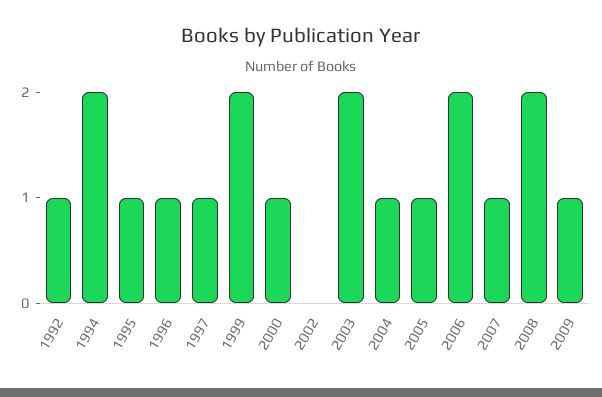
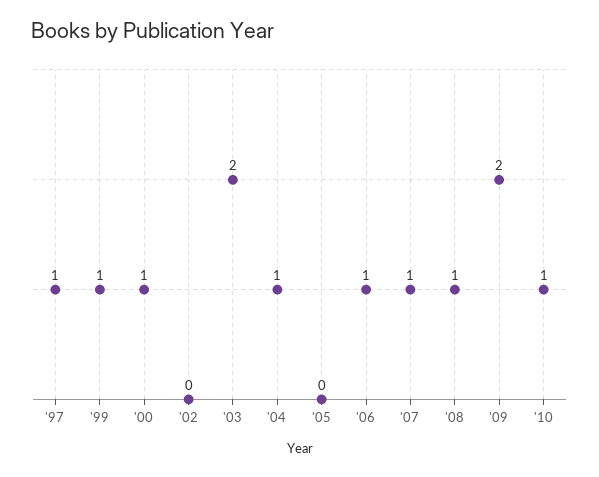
1992: 1 -> none
1994: 2 -> none
1995: 1 -> none
1996: 1 -> none
1999: 2 -> 1
2005: 1 -> 0
2006: 2 -> 1
2008: 2 -> 1
2009: 1 -> 2
'10: none -> 1

